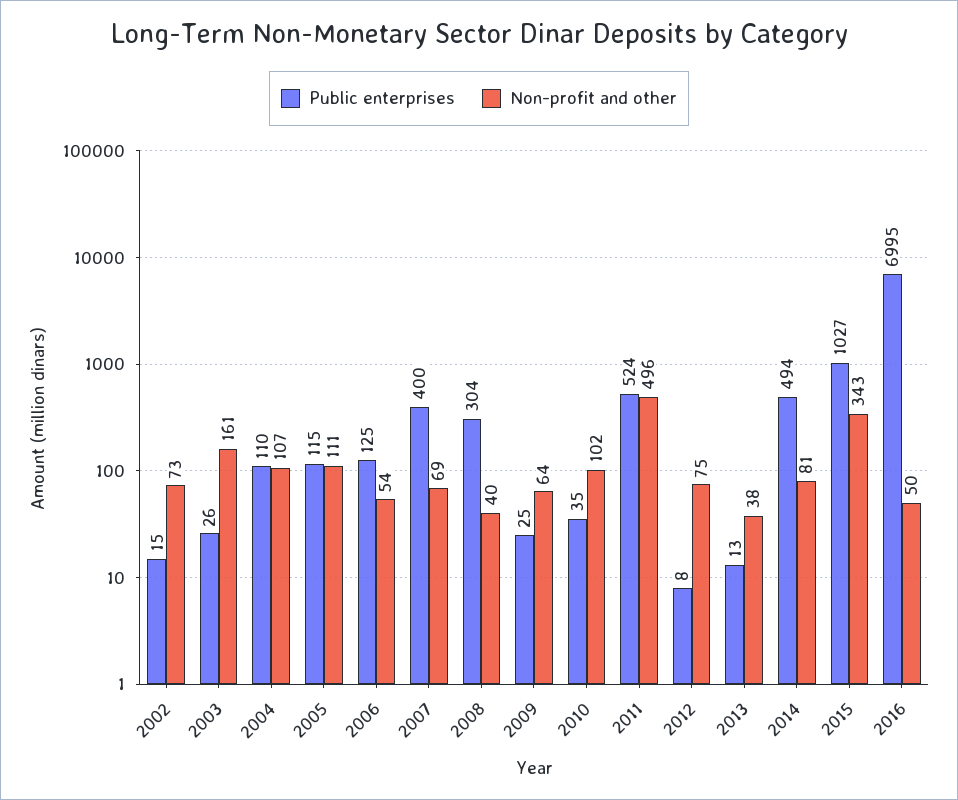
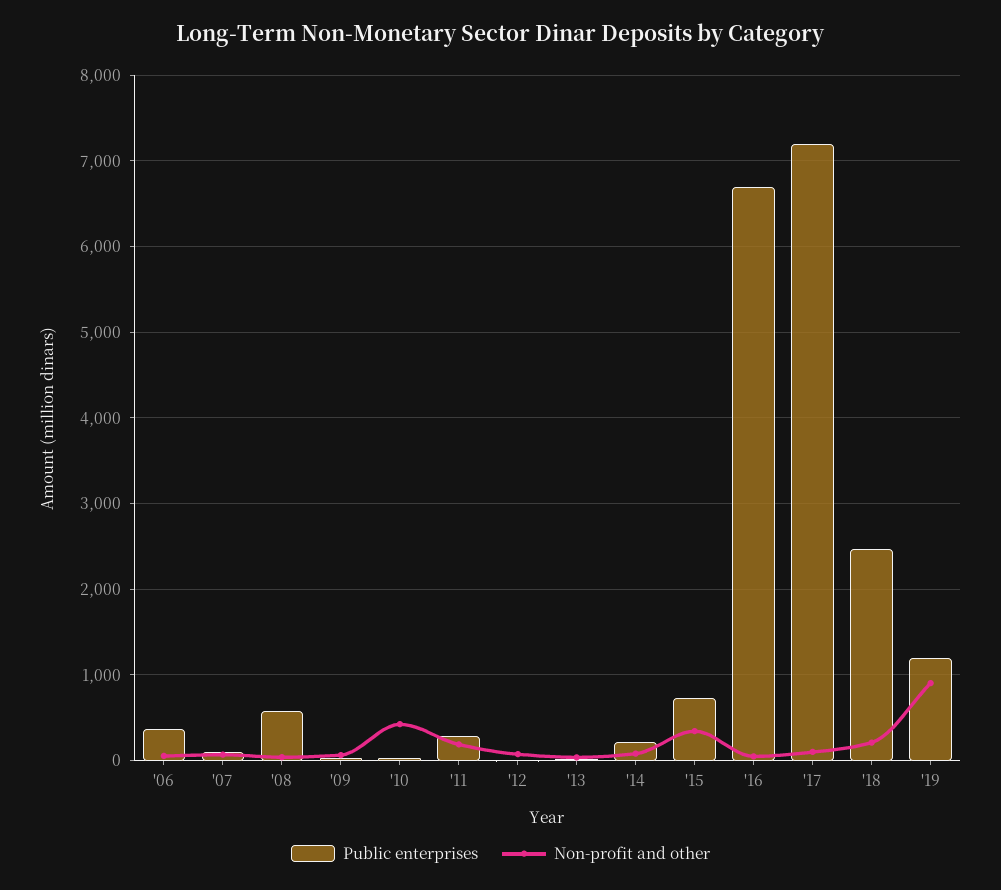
Public enterprises, 2002: 15 -> none
Non-profit and other, 2002: 73 -> none
Public enterprises, 2003: 26 -> none
Non-profit and other, 2003: 161 -> none
Public enterprises, 2004: 110 -> none
Non-profit and other, 2004: 107 -> none
Public enterprises, 2005: 115 -> none
Non-profit and other, 2005: 111 -> none
Public enterprises, 2006: 125 -> 400
Public enterprises, 2007: 400 -> 100
Public enterprises, 2008: 304 -> 600
Non-profit and other, 2010: 102 -> 400
Public enterprises, 2011: 524 -> 300
Non-profit and other, 2011: 496 -> 200
Public enterprises, 2014: 494 -> 200
Public enterprises, 2015: 1027 -> 700
Public enterprises, 2016: 6995 -> 6700
Public enterprises, '17: none -> 7200
Non-profit and other, '17: none -> 100
Public enterprises, '18: none -> 2500
Non-profit and other, '18: none -> 200
Public enterprises, '19: none -> 1200
Non-profit and other, '19: none -> 900

